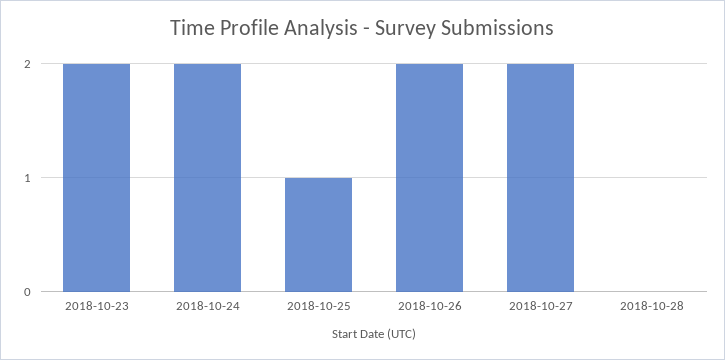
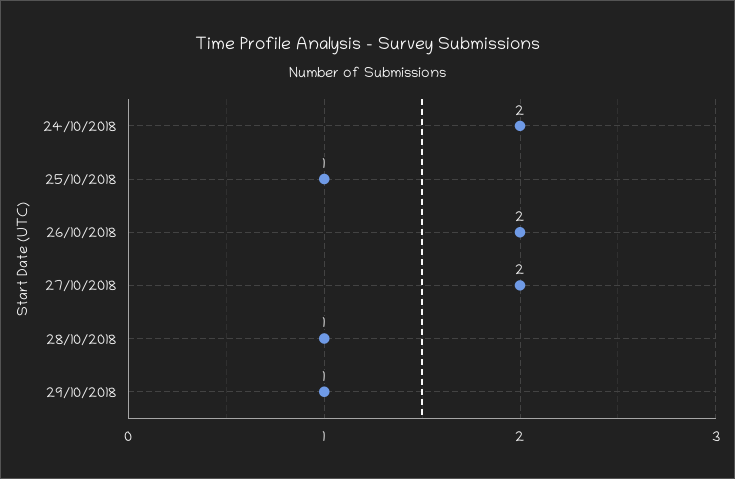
2018-10-23: 2 -> none
2018-10-28: 0 -> 1
29/10/2018: none -> 1

